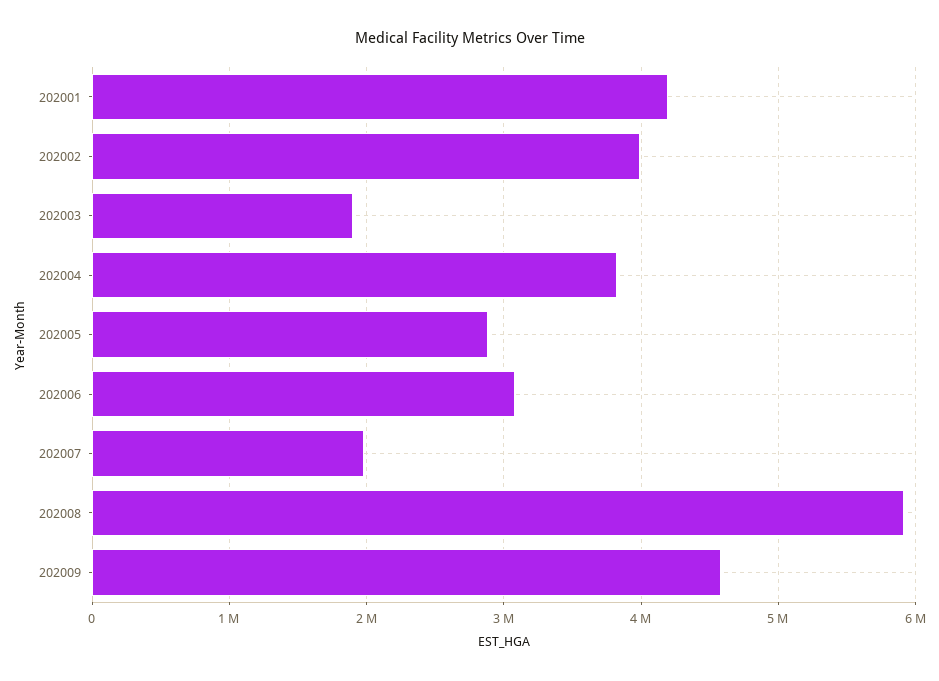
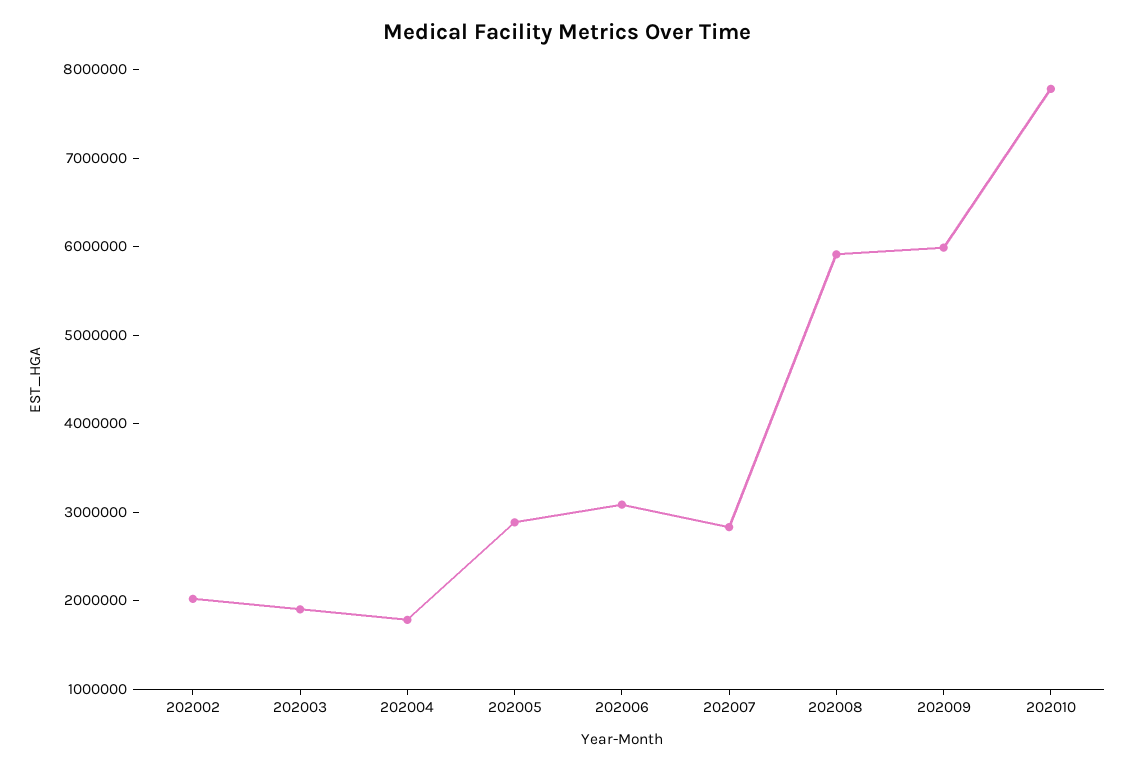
202001: 4200000 -> none
202002: 4000000 -> 2000000
202004: 3800000 -> 1800000
202007: 2000000 -> 2800000
202009: 4600000 -> 6000000
202010: none -> 7800000

